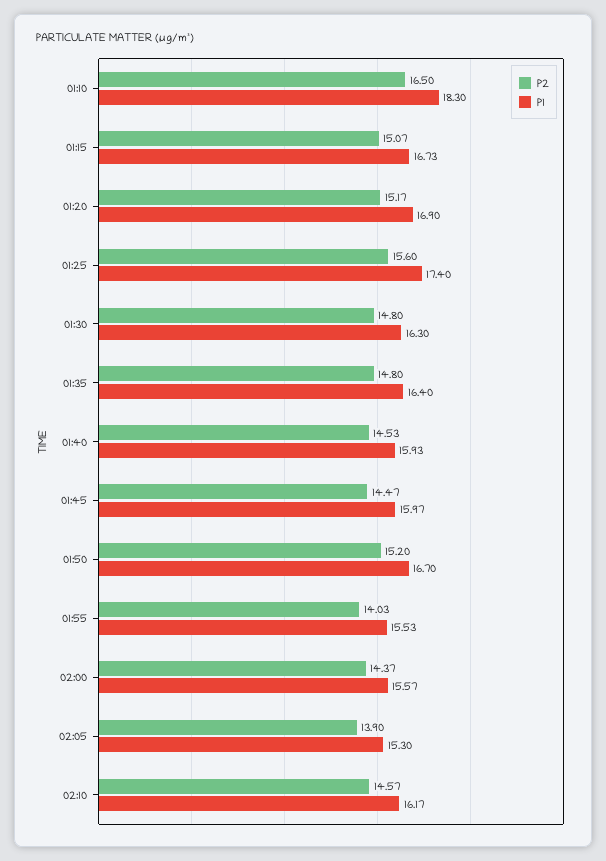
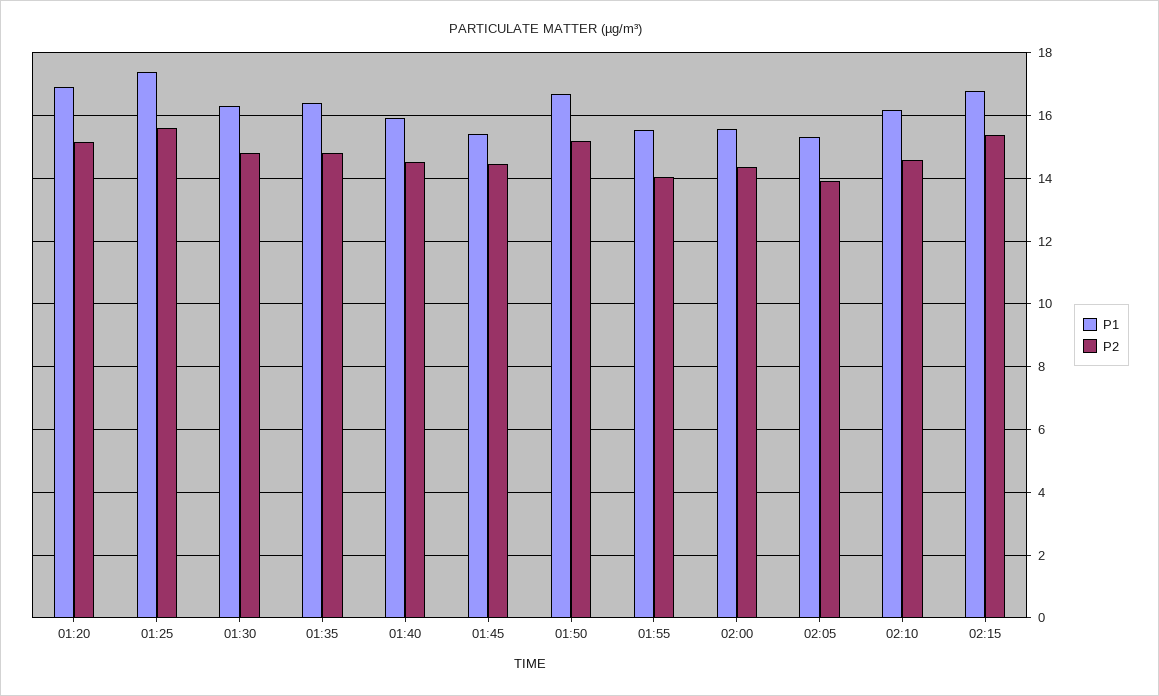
P2, 01:10: 16.5 -> none
P1, 01:10: 18.3 -> none
P2, 01:15: 15.07 -> none
P1, 01:15: 16.73 -> none
P1, 01:45: 15.97 -> 15.4
P1, 02:15: none -> 16.8
P2, 02:15: none -> 15.4

